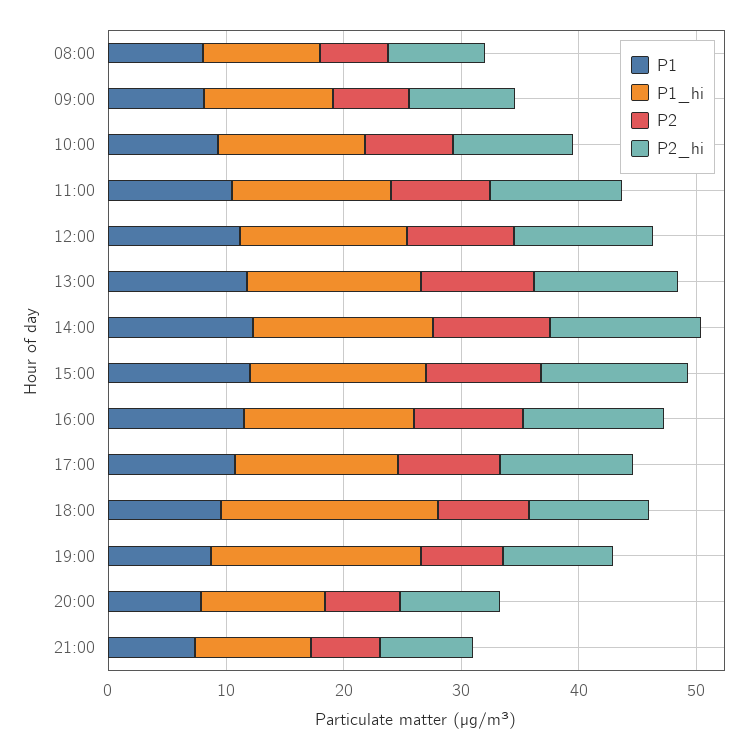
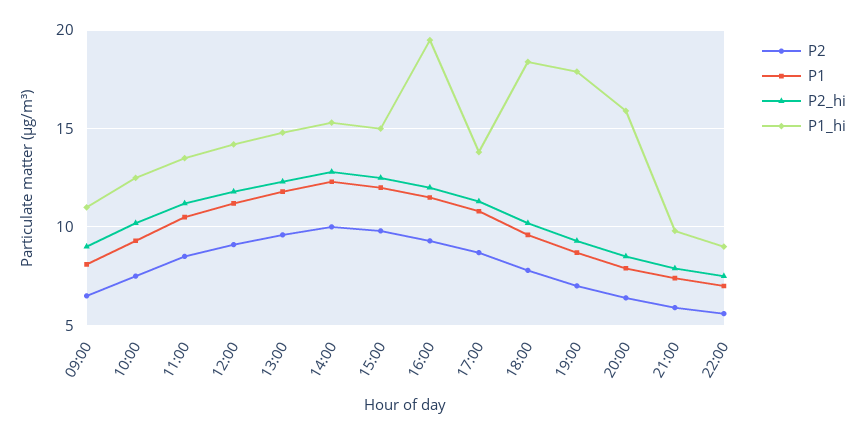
P1, 08:00: 8 -> none
P1_hi, 08:00: 10 -> none
P2, 08:00: 6 -> none
P2_hi, 08:00: 8 -> none
P1_hi, 16:00: 14 -> 19.5
P1_hi, 20:00: 10 -> 16
P2, 22:00: none -> 5.5
P1, 22:00: none -> 7
P2_hi, 22:00: none -> 7.5
P1_hi, 22:00: none -> 9

